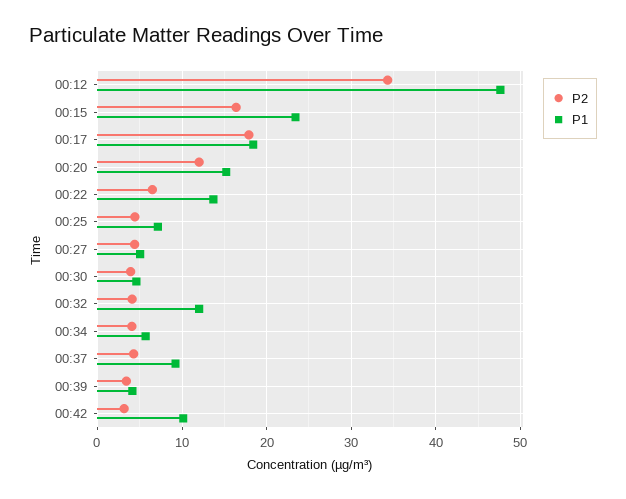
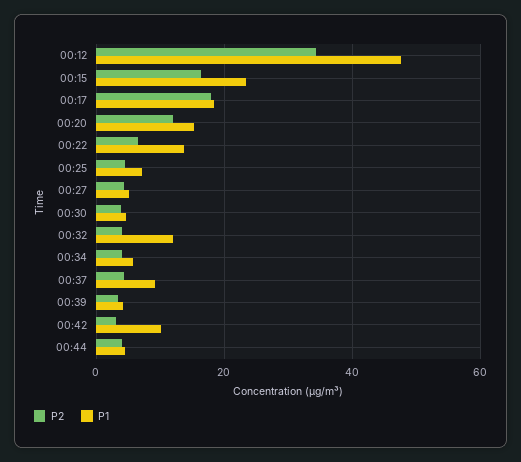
P2, 00:44: none -> 4
P1, 00:44: none -> 4

